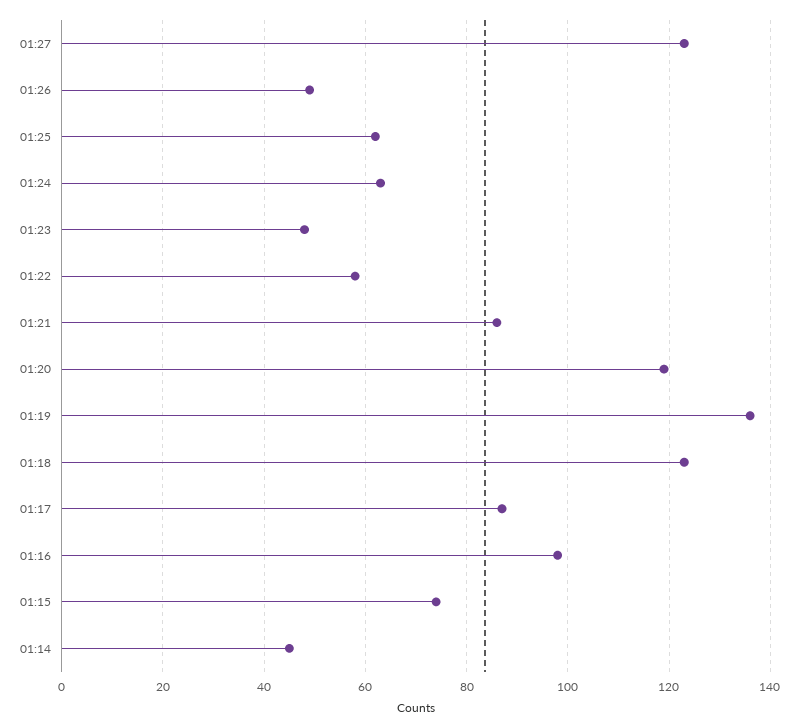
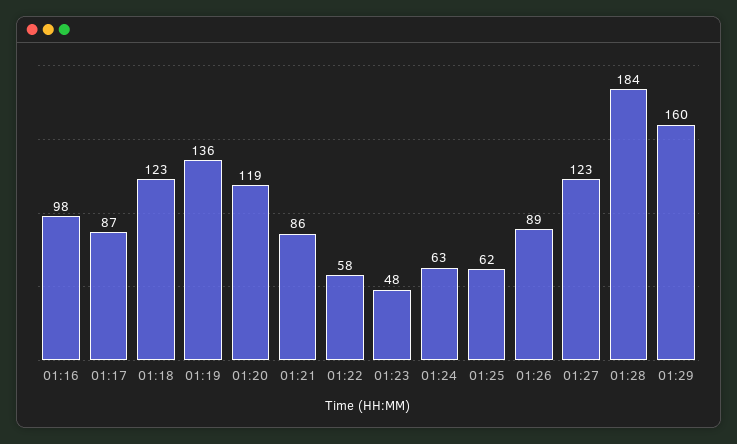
01:26: 50 -> 89
01:15: 75 -> none
01:14: 45 -> none
01:28: none -> 184
01:29: none -> 160

